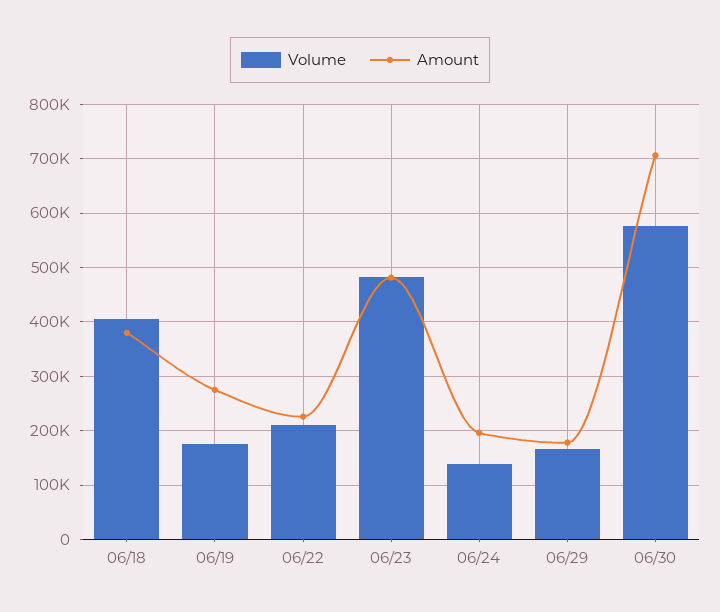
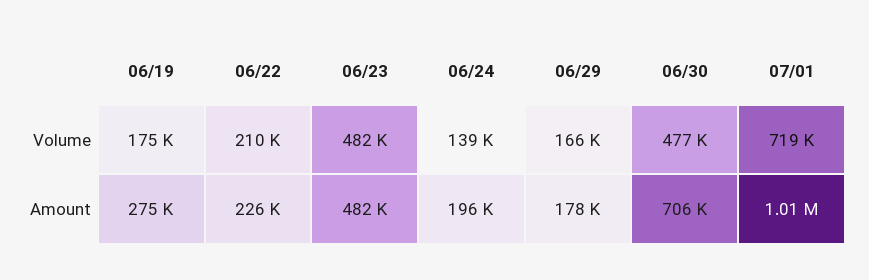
Volume, 06/18: 400000 -> none
Amount, 06/18: 380000 -> none
Volume, 06/30: 580000 -> 477000
Volume, 07/01: none -> 719000
Amount, 07/01: none -> 1010000

